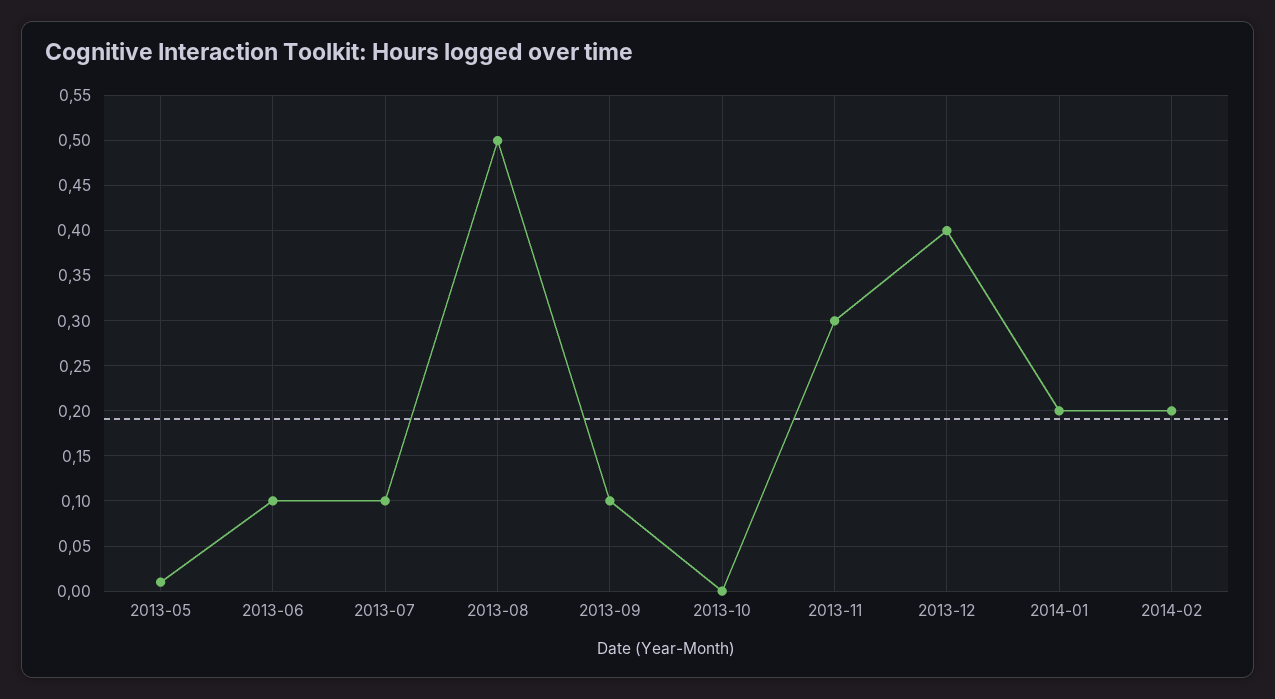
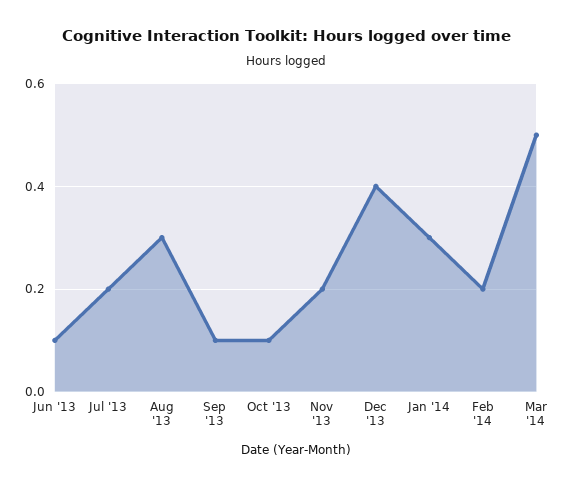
2013-05: 0.01 -> none
2013-07: 0.1 -> 0.2
2013-08: 0.5 -> 0.3
2013-10: 0 -> 0.1
2013-11: 0.3 -> 0.2
2014-01: 0.2 -> 0.3
Mar '14: none -> 0.5

